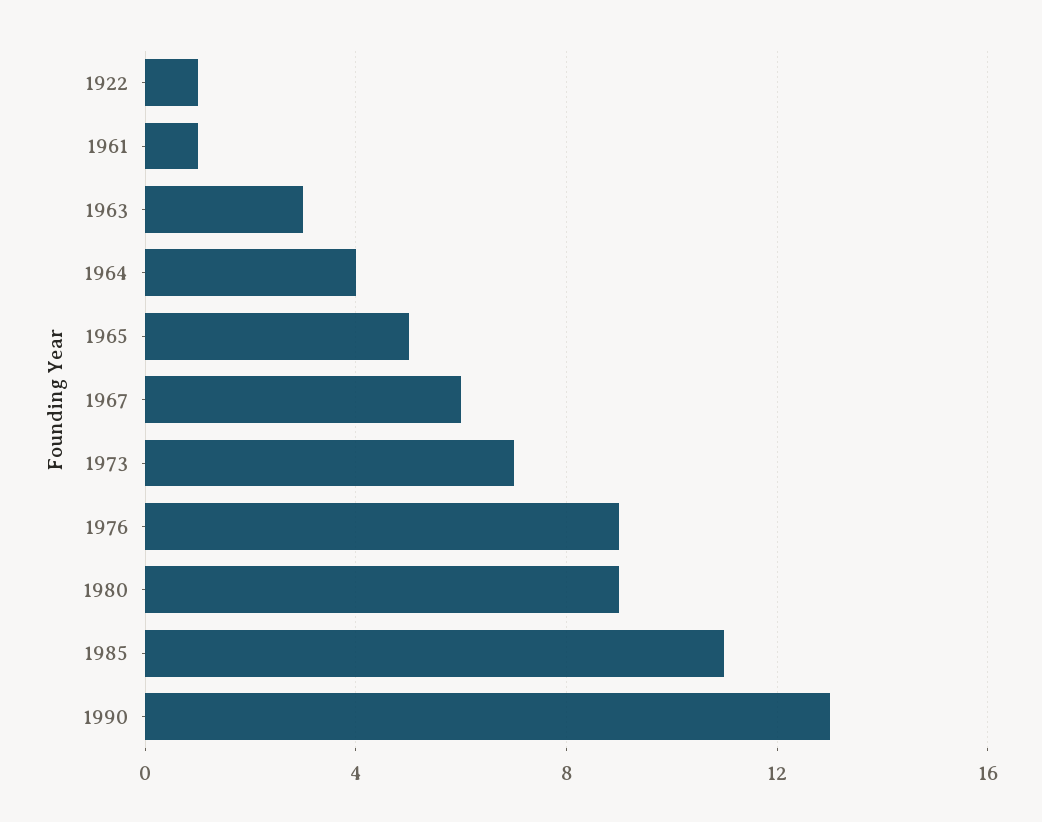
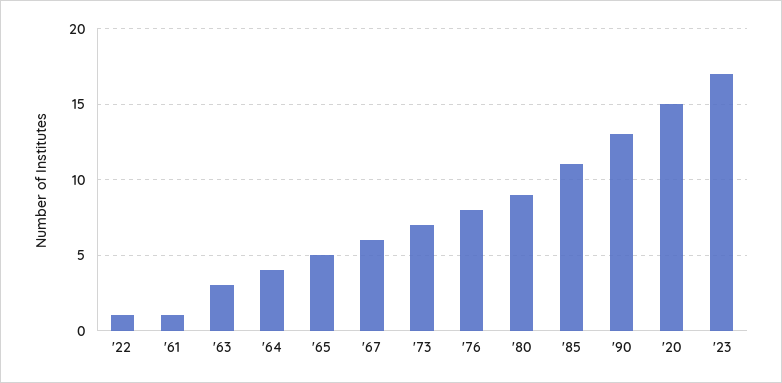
1976: 9 -> 8
'20: none -> 15
'23: none -> 17

